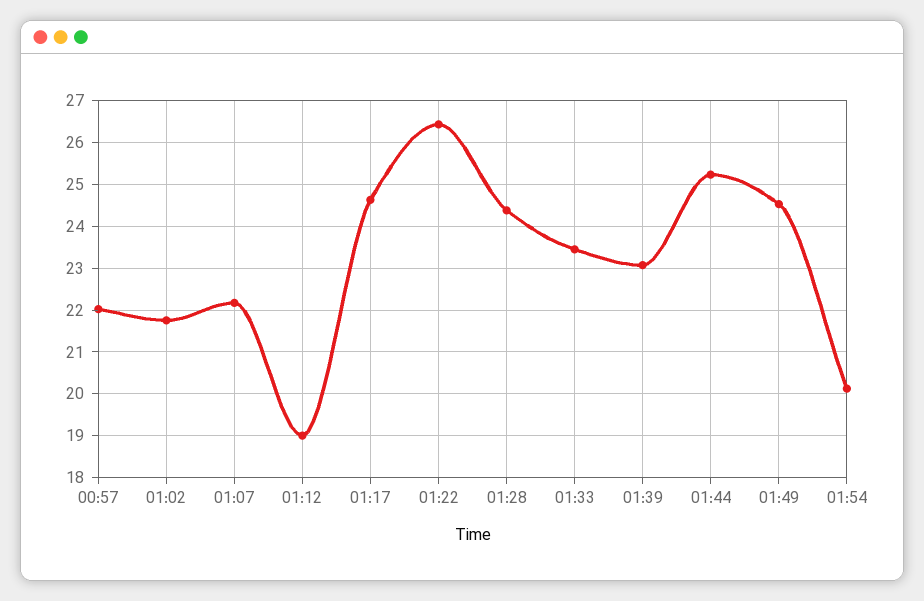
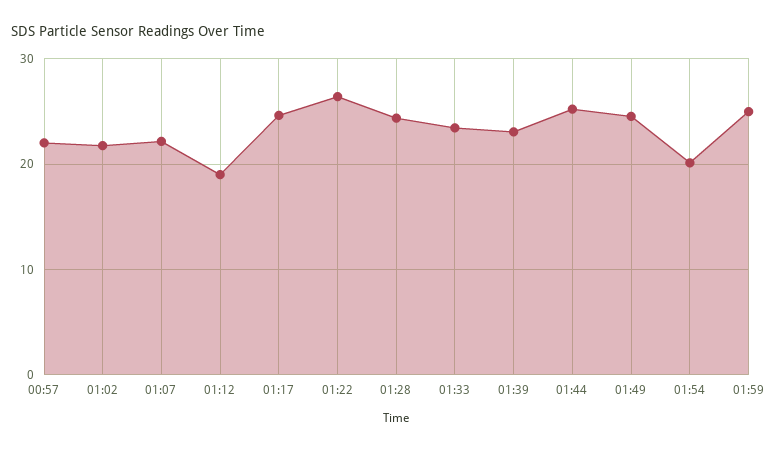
01:59: none -> 25

